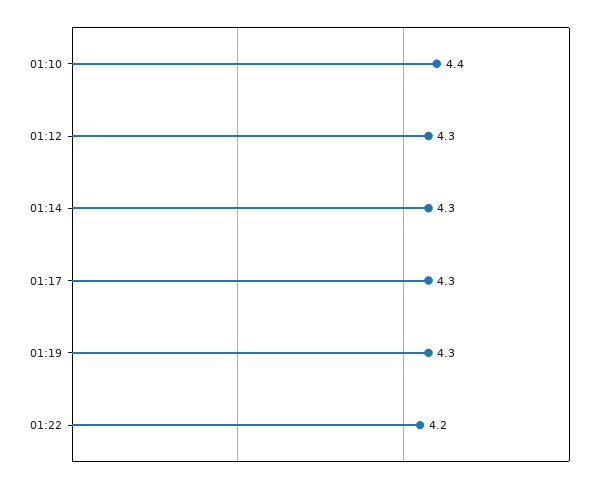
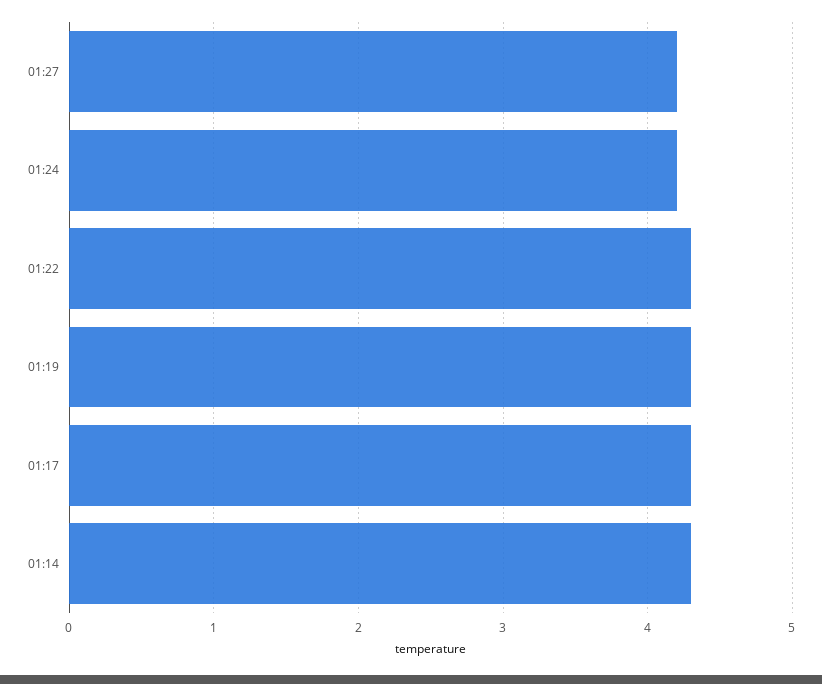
01:10: 4.4 -> none
01:12: 4.3 -> none
01:22: 4.2 -> 4.3
01:27: none -> 4.2
01:24: none -> 4.2

